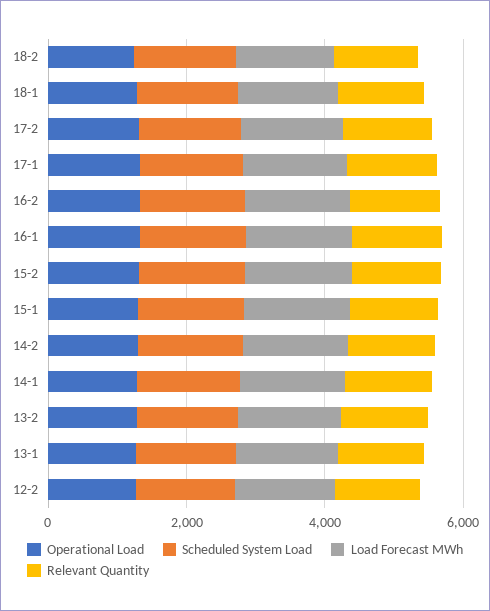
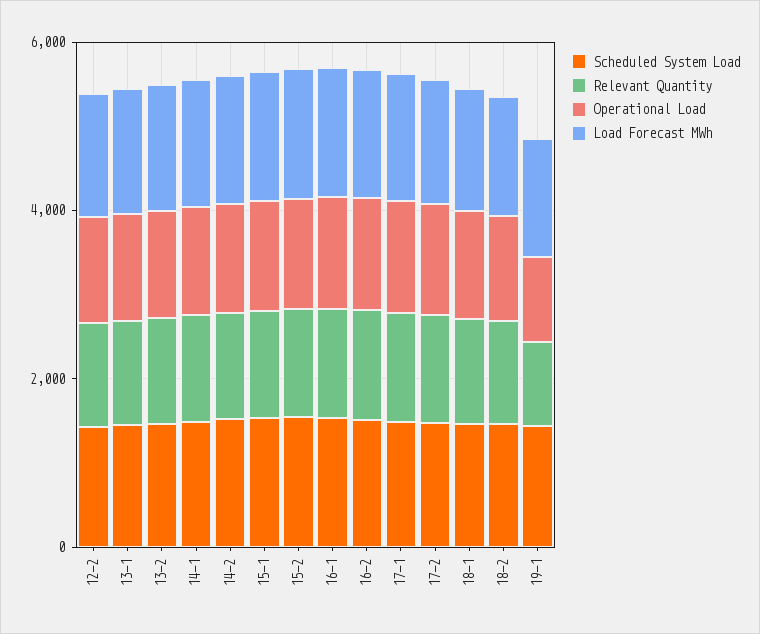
Scheduled System Load, 19-1: none -> 1500
Relevant Quantity, 19-1: none -> 1000
Operational Load, 19-1: none -> 1000
Load Forecast MWh, 19-1: none -> 1500

